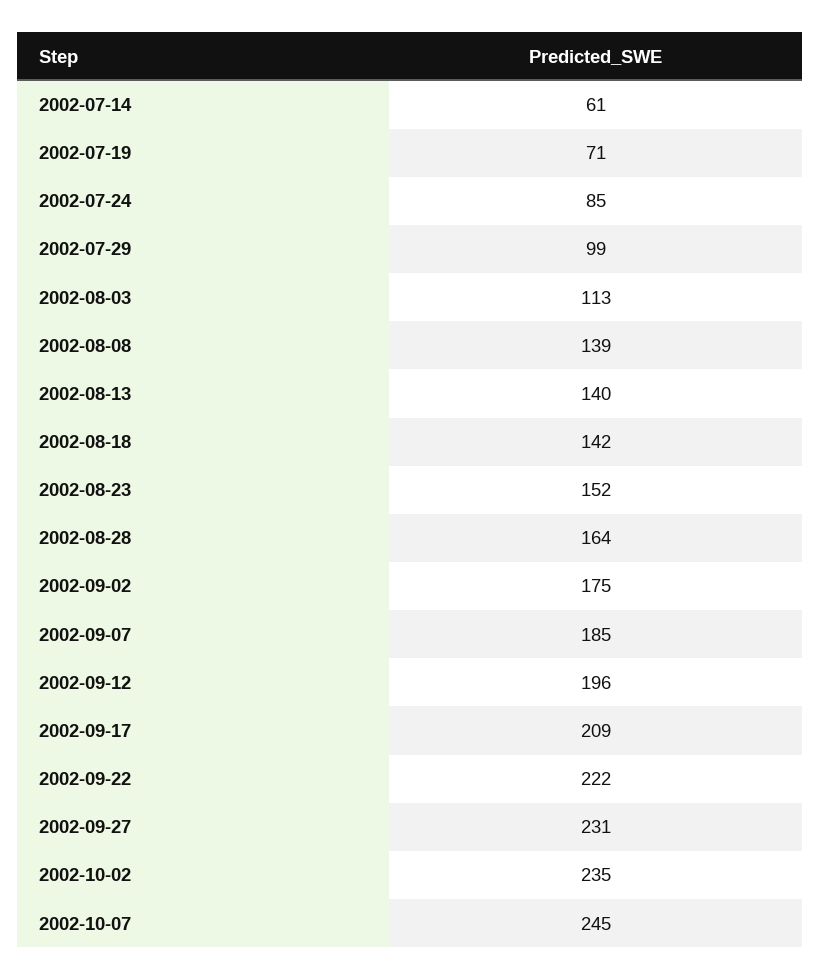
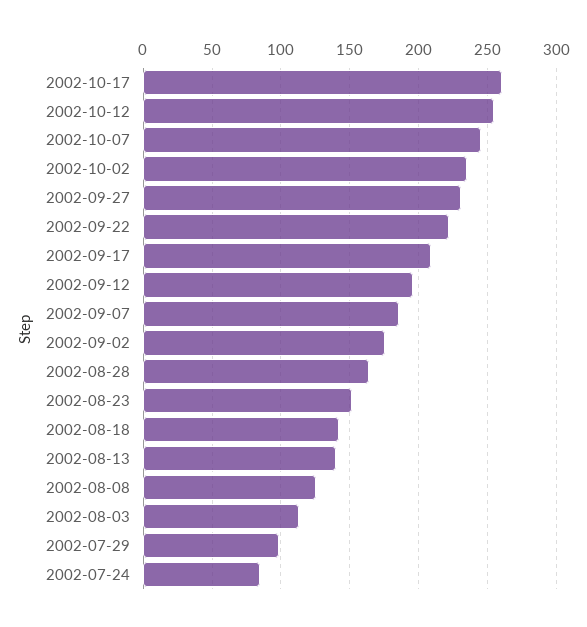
2002-07-14: 61 -> none
2002-07-19: 71 -> none
2002-08-08: 139 -> 125
2002-10-17: none -> 260
2002-10-12: none -> 255

